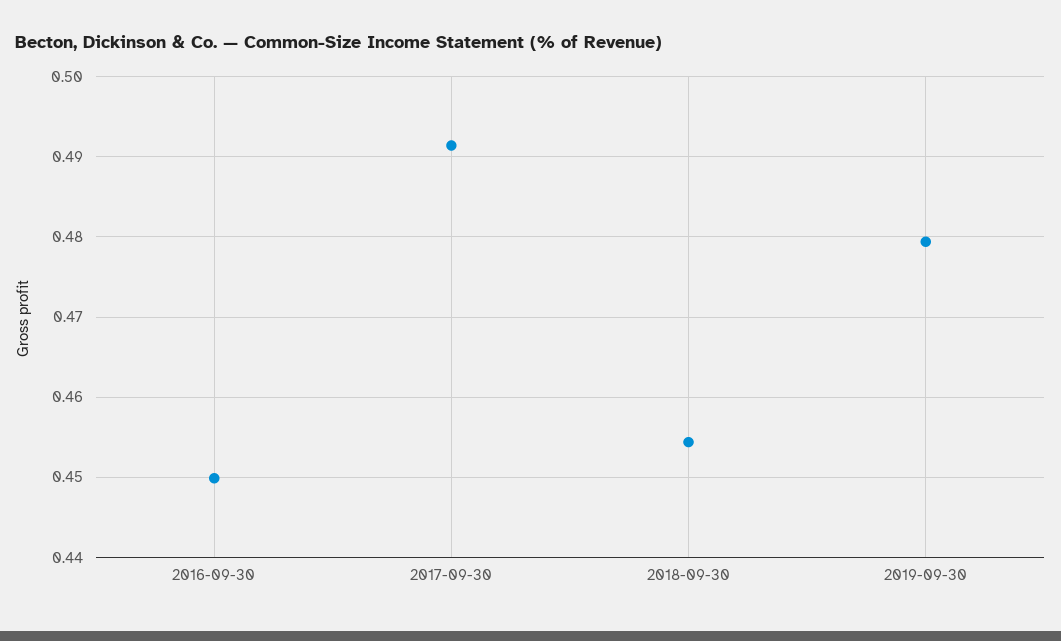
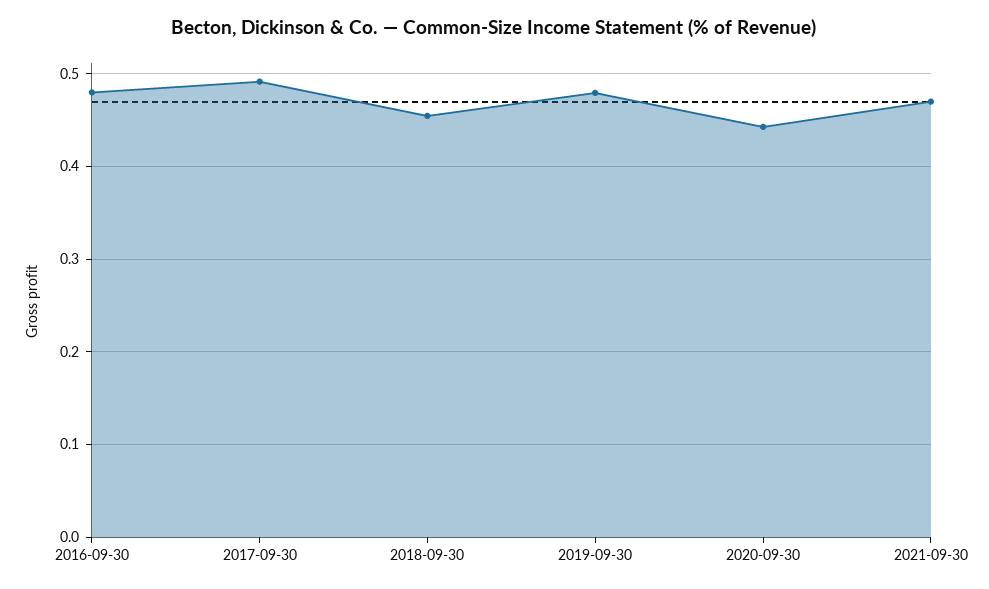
2016-09-30: 0.45 -> 0.48
2020-09-30: none -> 0.44
2021-09-30: none -> 0.47

